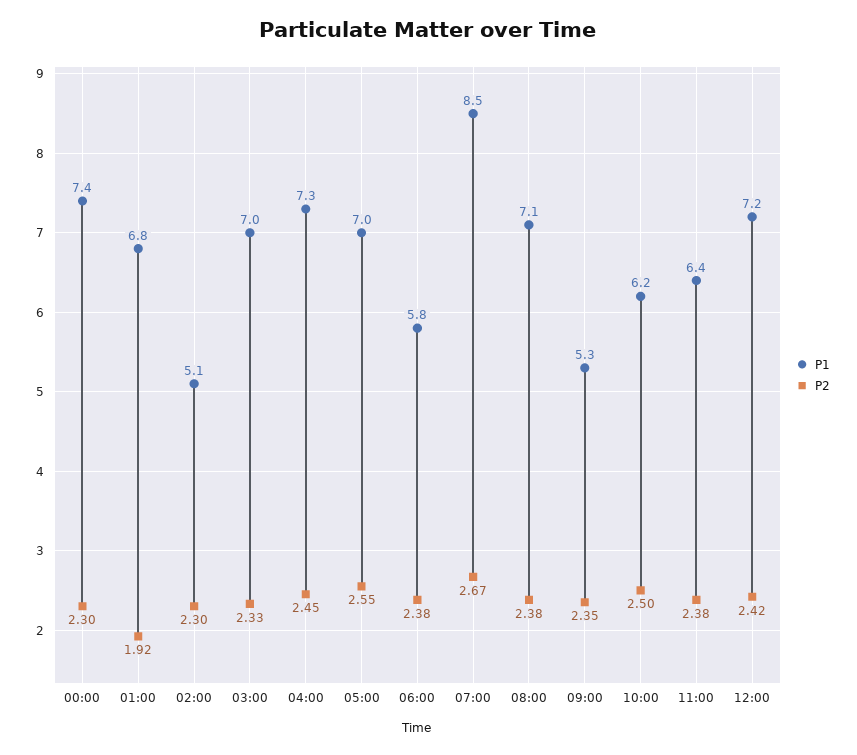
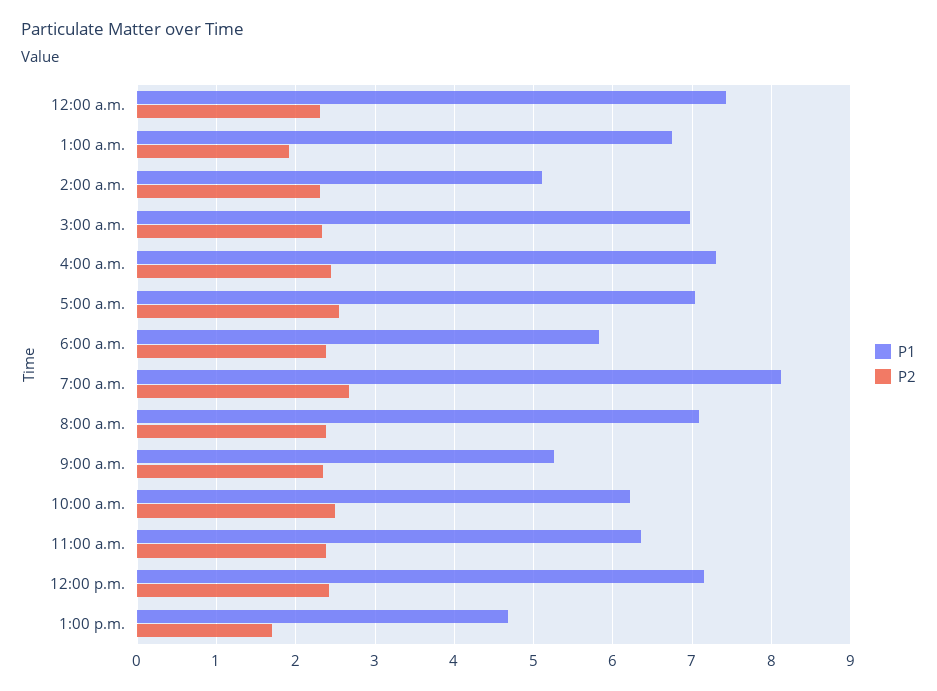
P1, 07:00: 8.5 -> 8.1
P1, 1:00 p.m.: none -> 4.7
P2, 1:00 p.m.: none -> 1.7

